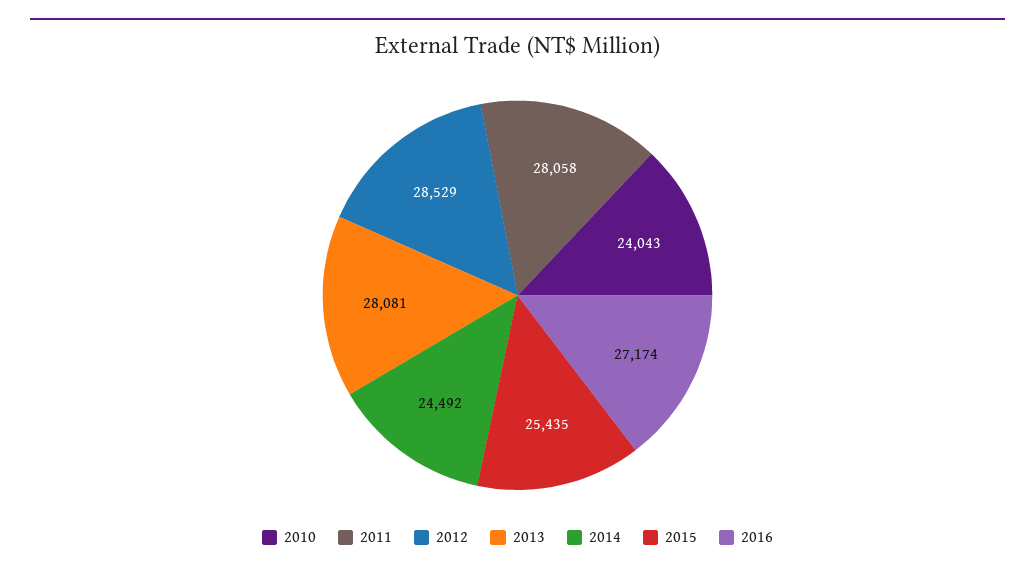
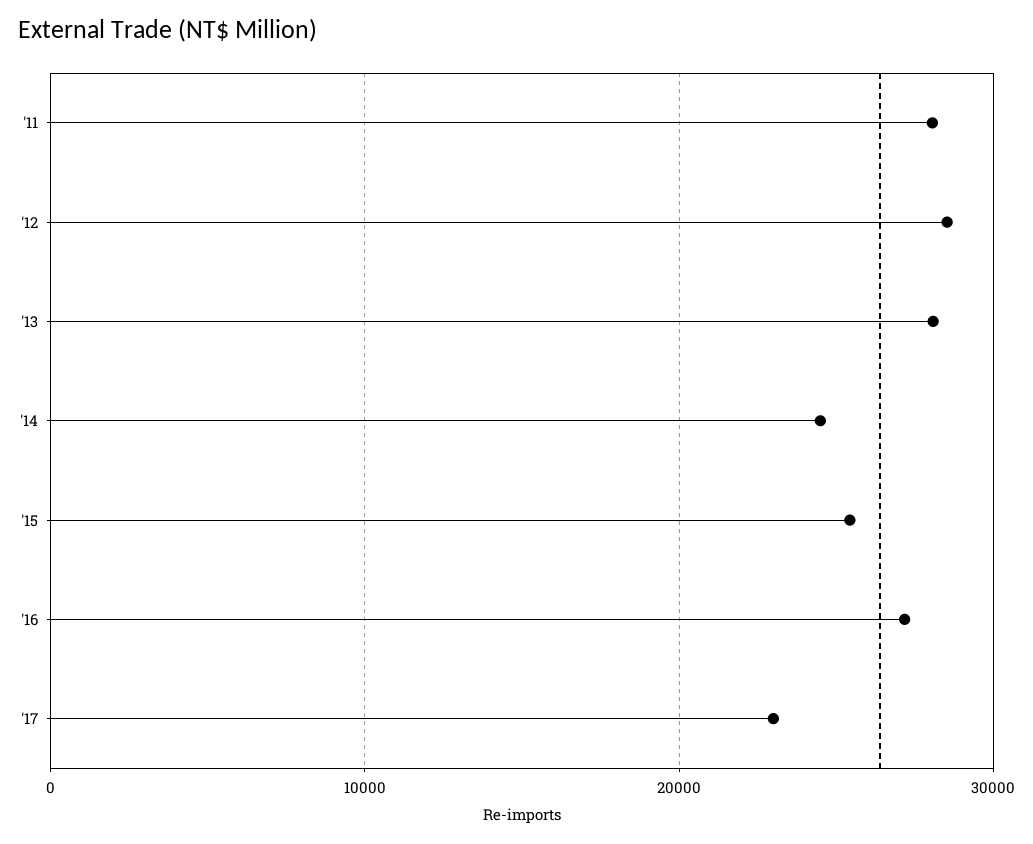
2010: 24043 -> none
'17: none -> 23000

